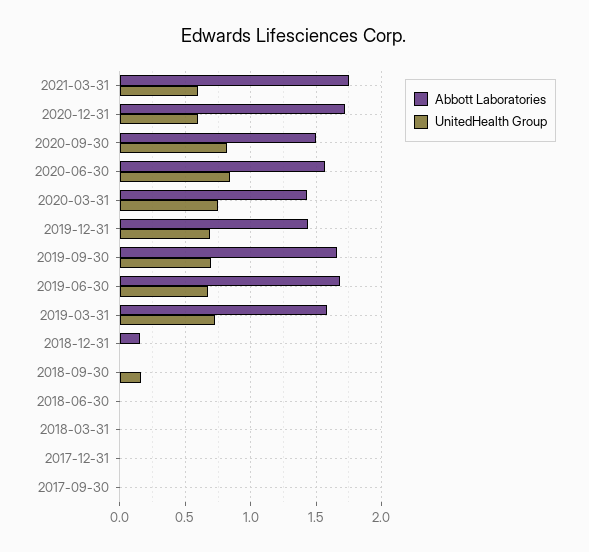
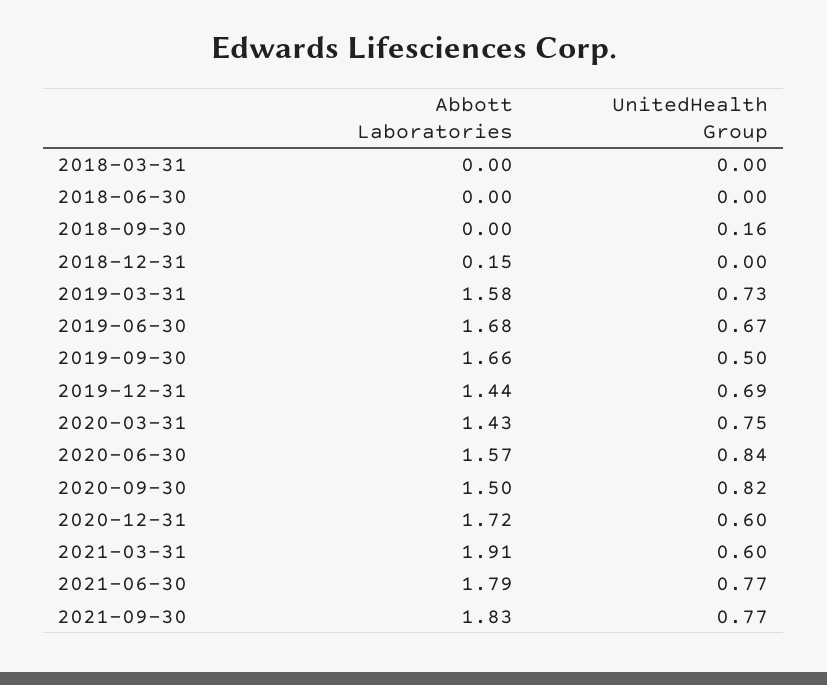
Abbott Laboratories, 2021-03-31: 1.75 -> 1.91
UnitedHealth Group, 2019-09-30: 0.7 -> 0.5
Abbott Laboratories, 2017-12-31: 0 -> none
UnitedHealth Group, 2017-12-31: 0 -> none
Abbott Laboratories, 2017-09-30: 0 -> none
UnitedHealth Group, 2017-09-30: 0 -> none
Abbott Laboratories, 2021-06-30: none -> 1.79
UnitedHealth Group, 2021-06-30: none -> 0.77
Abbott Laboratories, 2021-09-30: none -> 1.83
UnitedHealth Group, 2021-09-30: none -> 0.77

